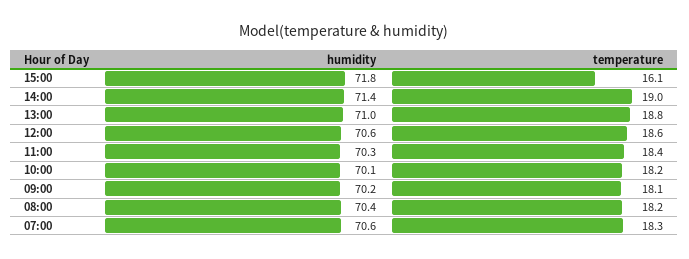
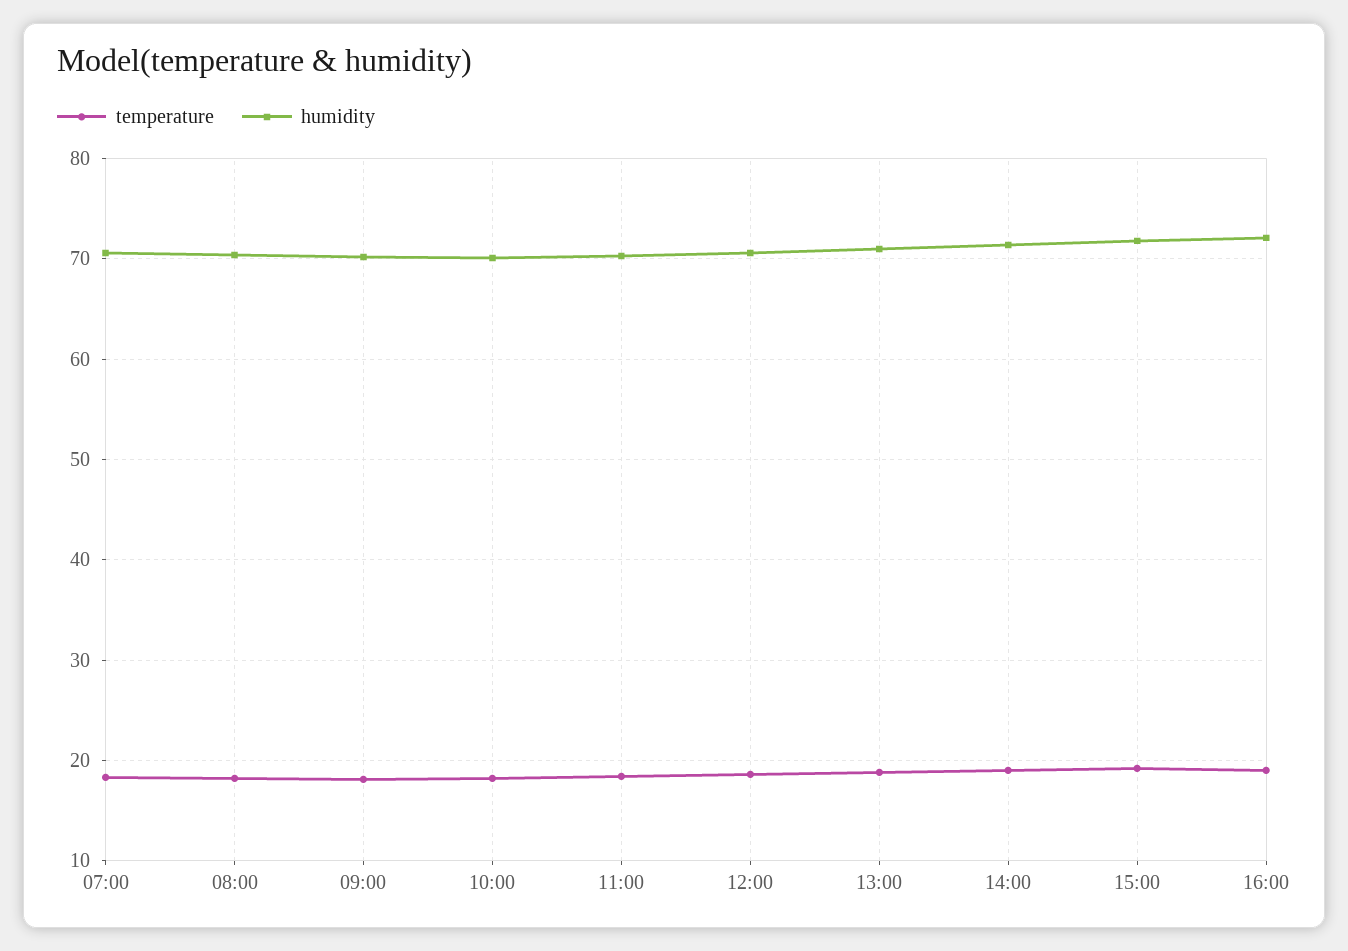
temperature, 15:00: 16.1 -> 19
temperature, 16:00: none -> 19
humidity, 16:00: none -> 72

